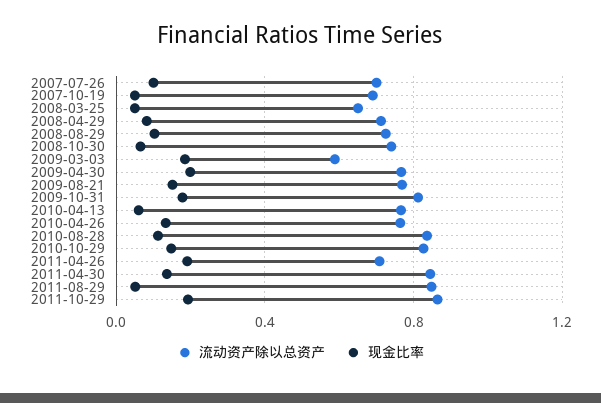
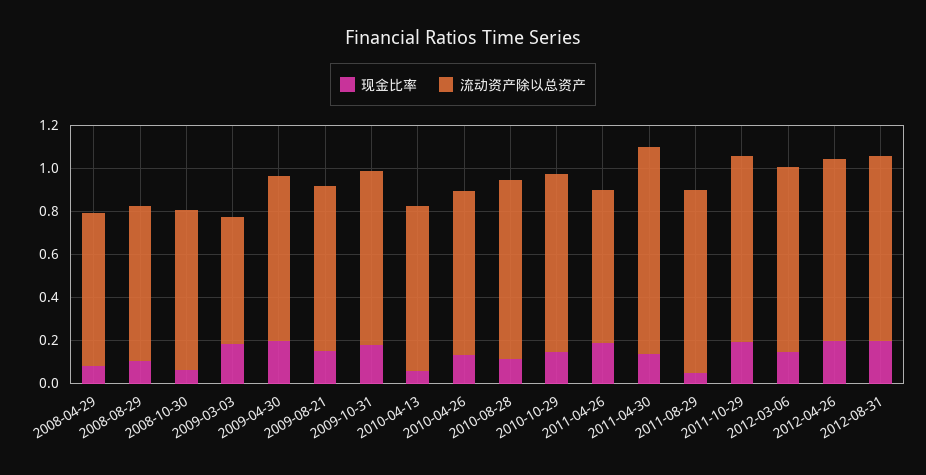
流动资产除以总资产, 2007-07-26: 0.7 -> none
现金比率, 2007-07-26: 0.1 -> none
流动资产除以总资产, 2007-10-19: 0.7 -> none
现金比率, 2007-10-19: 0.05 -> none
流动资产除以总资产, 2008-03-25: 0.65 -> none
现金比率, 2008-03-25: 0.05 -> none
流动资产除以总资产, 2011-04-30: 0.85 -> 0.95
现金比率, 2012-03-06: none -> 0.15
流动资产除以总资产, 2012-03-06: none -> 0.85
现金比率, 2012-04-26: none -> 0.2
流动资产除以总资产, 2012-04-26: none -> 0.85
现金比率, 2012-08-31: none -> 0.2
流动资产除以总资产, 2012-08-31: none -> 0.85

